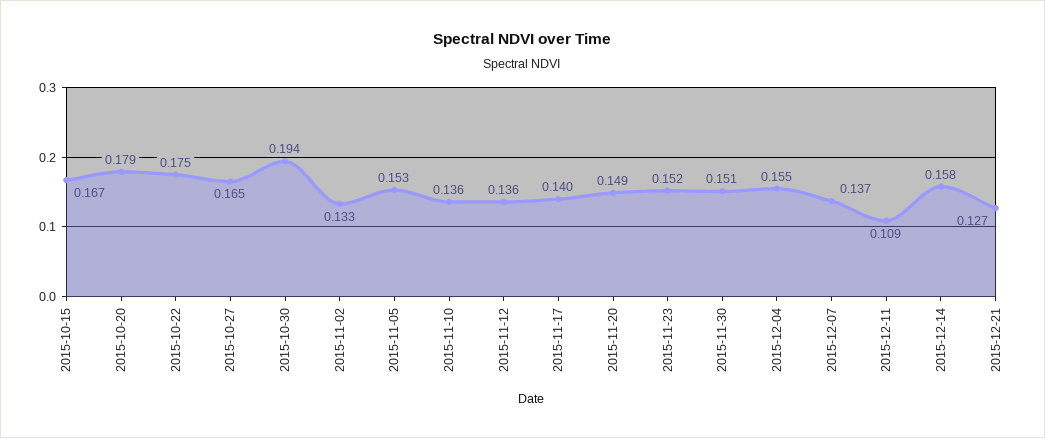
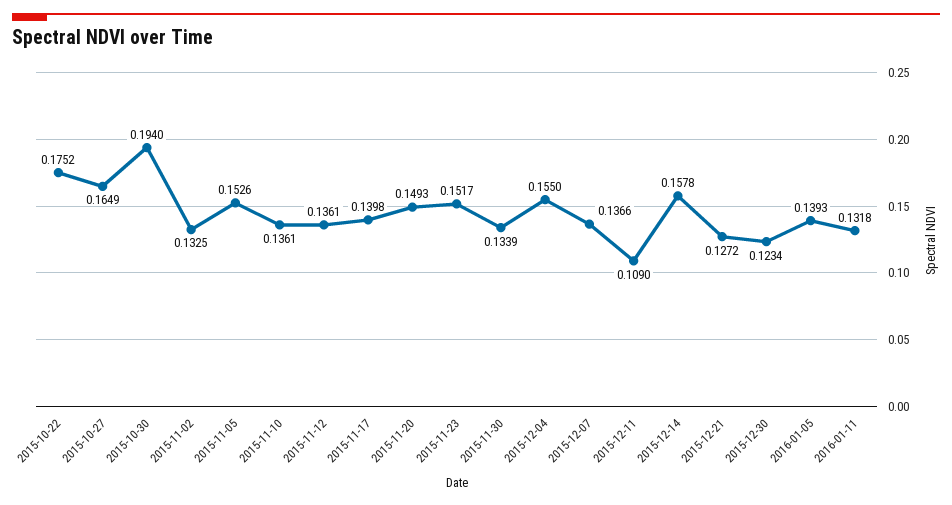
2015-10-15: 0.167 -> none
2015-10-20: 0.179 -> none
2015-11-30: 0.151 -> 0.1339
2015-12-30: none -> 0.1234
2016-01-05: none -> 0.1393
2016-01-11: none -> 0.1318

